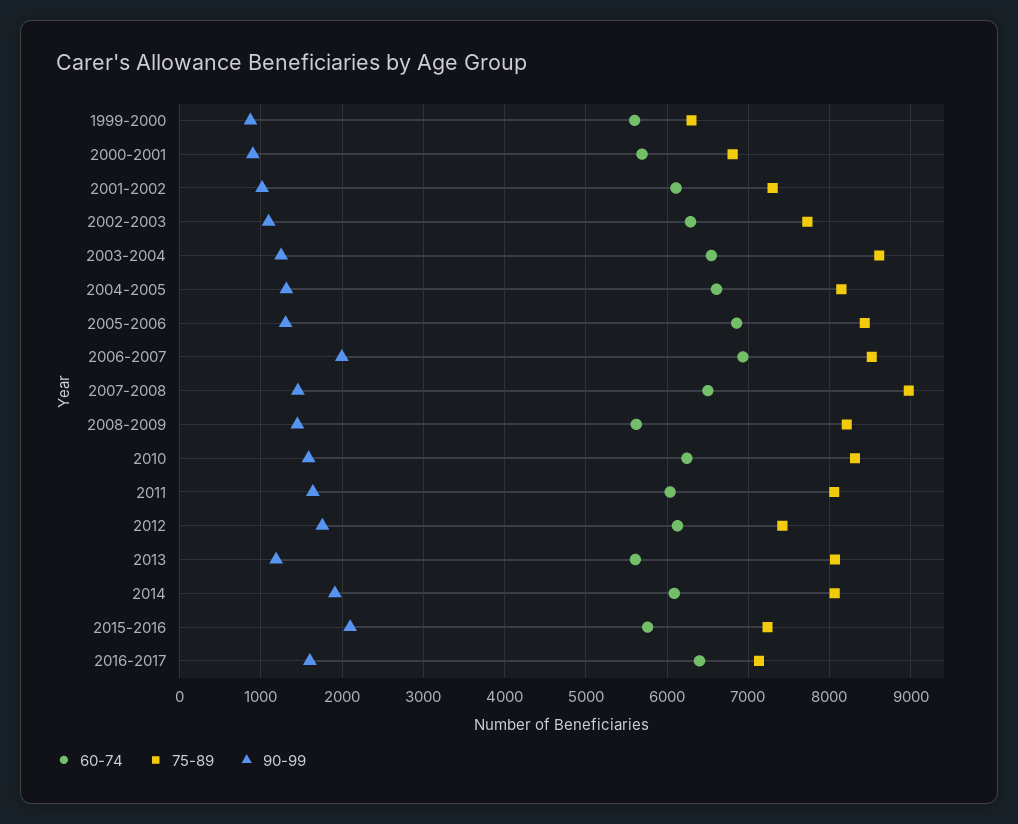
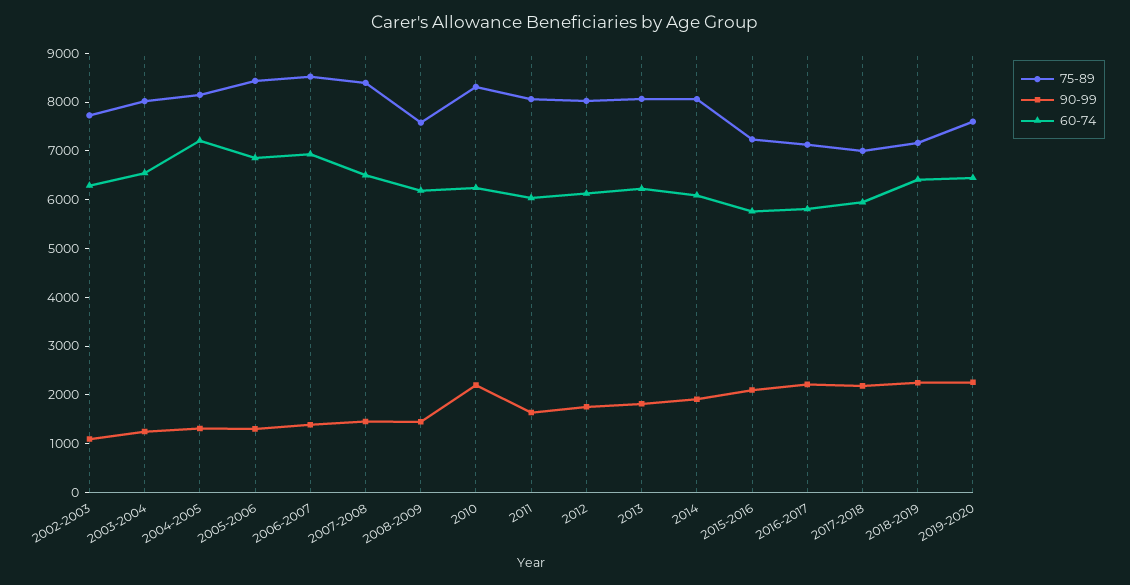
60-74, 1999-2000: 5600 -> none
75-89, 1999-2000: 6300 -> none
90-99, 1999-2000: 900 -> none
60-74, 2000-2001: 5700 -> none
75-89, 2000-2001: 6800 -> none
90-99, 2000-2001: 900 -> none
60-74, 2001-2002: 6100 -> none
75-89, 2001-2002: 7300 -> none
90-99, 2001-2002: 1000 -> none
75-89, 2003-2004: 8600 -> 8000
60-74, 2004-2005: 6600 -> 7200
90-99, 2006-2007: 2000 -> 1400
75-89, 2007-2008: 9000 -> 8400
60-74, 2008-2009: 5600 -> 6200
75-89, 2008-2009: 8200 -> 7600
90-99, 2010: 1600 -> 2200
75-89, 2012: 7400 -> 8000
60-74, 2013: 5600 -> 6200
90-99, 2013: 1200 -> 1800
60-74, 2016-2017: 6400 -> 5800
90-99, 2016-2017: 1600 -> 2200
75-89, 2017-2018: none -> 7000
90-99, 2017-2018: none -> 2200
60-74, 2017-2018: none -> 6000
75-89, 2018-2019: none -> 7200
90-99, 2018-2019: none -> 2200
60-74, 2018-2019: none -> 6400
75-89, 2019-2020: none -> 7600
90-99, 2019-2020: none -> 2200
60-74, 2019-2020: none -> 6400

